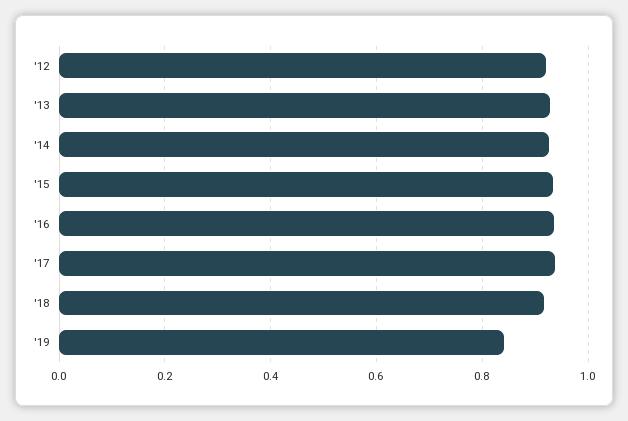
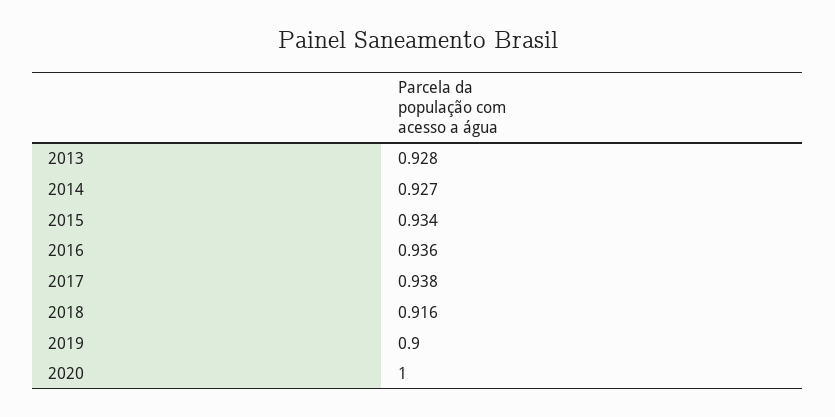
'12: 0.92 -> none
'19: 0.84 -> 0.9
2020: none -> 1

